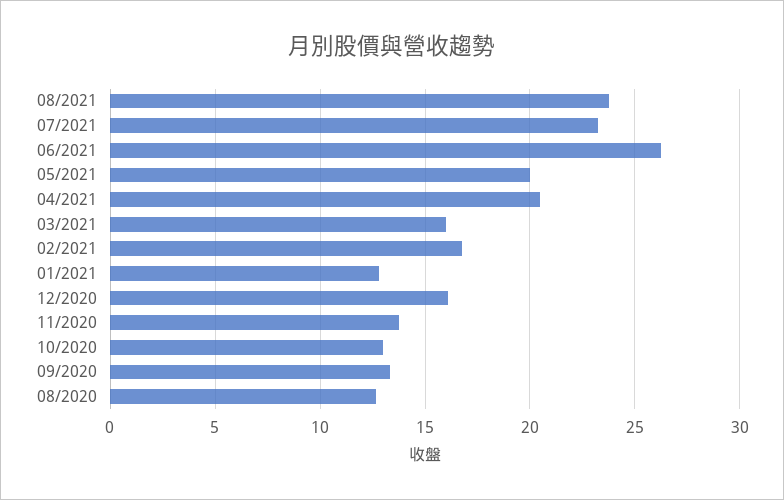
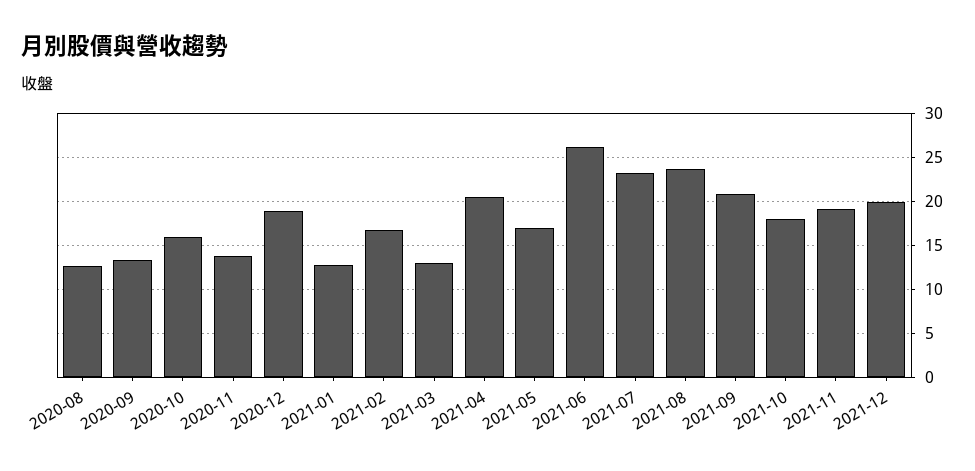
05/2021: 20 -> 17
03/2021: 16 -> 13
12/2020: 16 -> 19
10/2020: 13 -> 16
2021-09: none -> 21
2021-10: none -> 18
2021-11: none -> 19
2021-12: none -> 20

